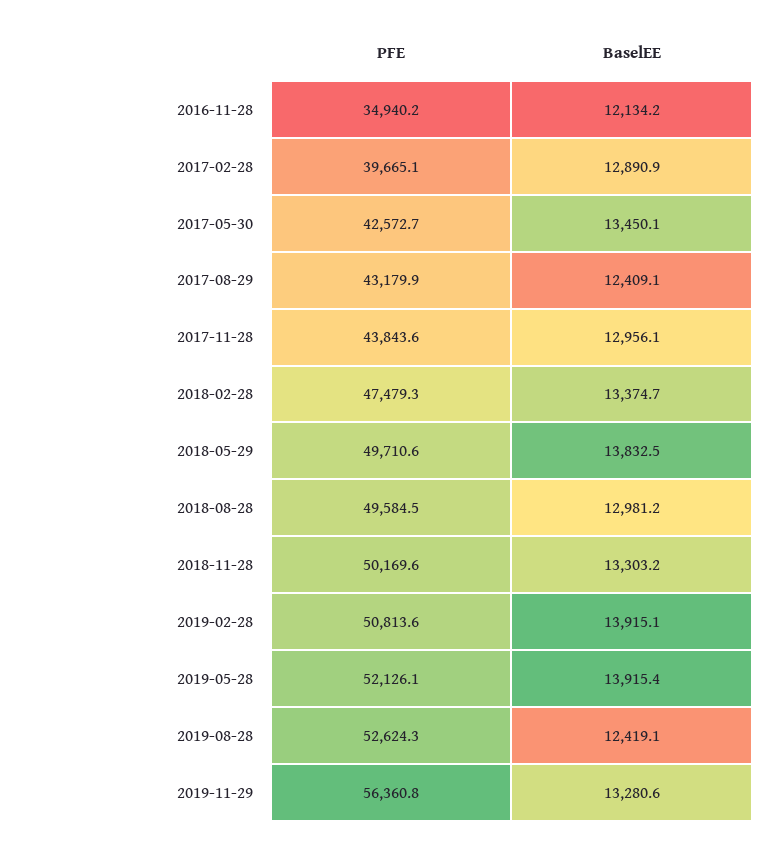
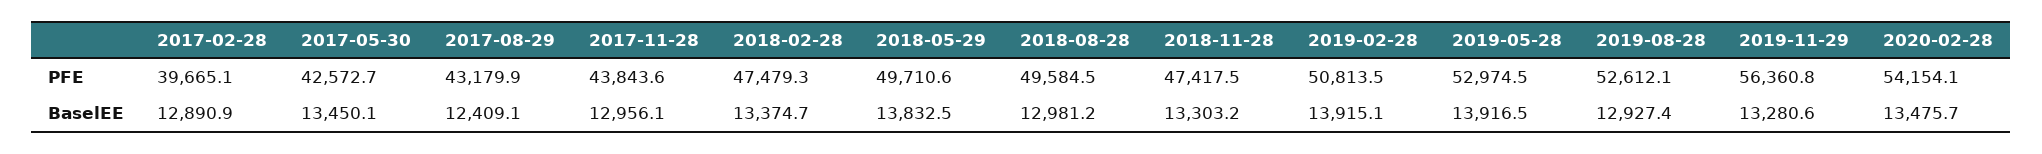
PFE, 2016-11-28: 34940.2 -> none
BaselEE, 2016-11-28: 12134.2 -> none
PFE, 2018-11-28: 50169.6 -> 47417.5
PFE, 2019-02-28: 50813.6 -> 50813.5
PFE, 2019-05-28: 52126.1 -> 52974.5
BaselEE, 2019-05-28: 13915.4 -> 13916.5
PFE, 2019-08-28: 52624.3 -> 52612.1
BaselEE, 2019-08-28: 12419.1 -> 12927.4
PFE, 2020-02-28: none -> 54154.1
BaselEE, 2020-02-28: none -> 13475.7

